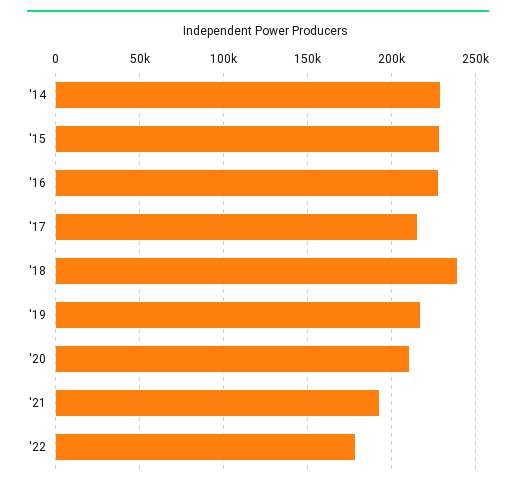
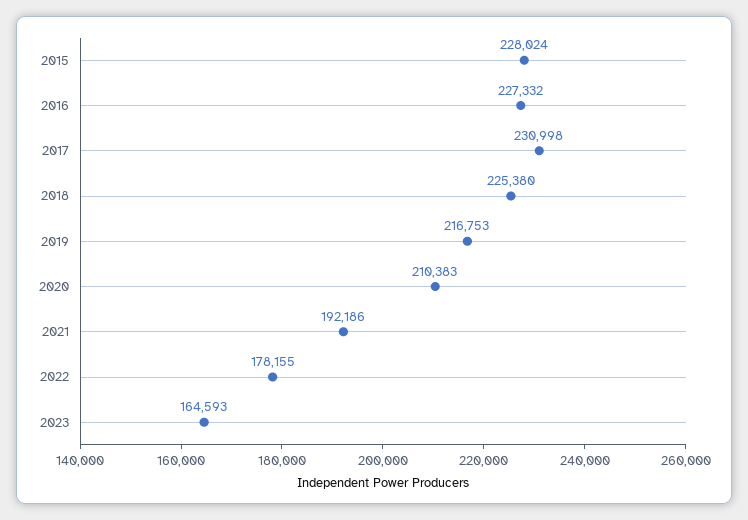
'14: 230000 -> none
'17: 215000 -> 230998
'18: 240000 -> 225380
2023: none -> 164593

